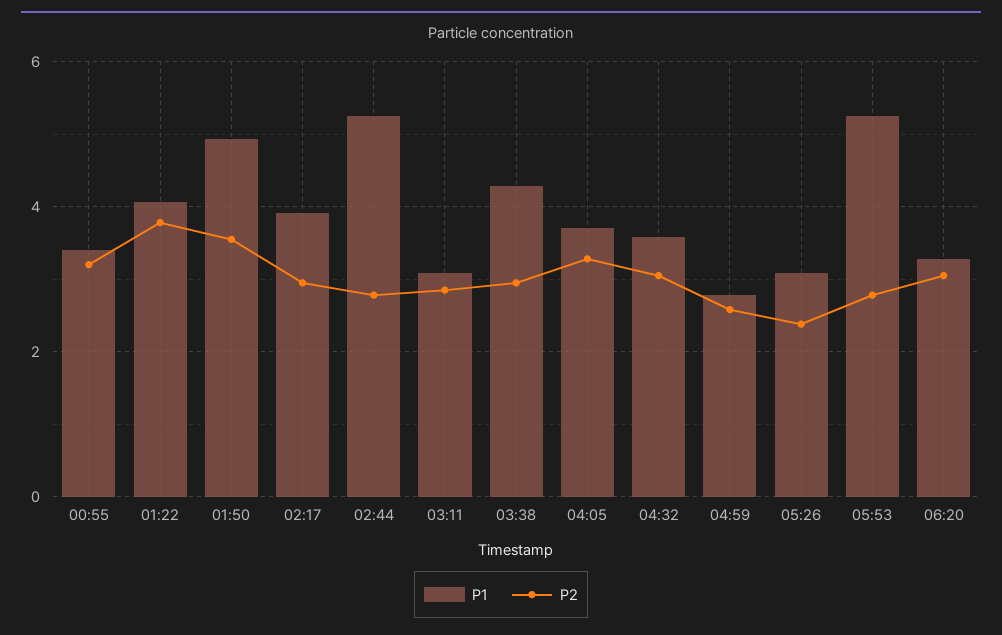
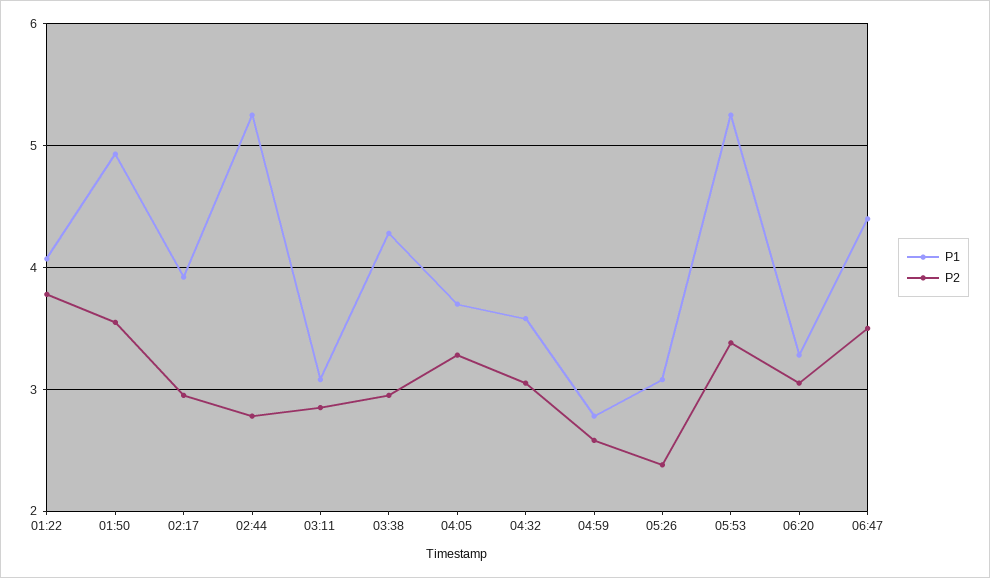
P1, 00:55: 3.4 -> none
P2, 00:55: 3.2 -> none
P2, 05:53: 2.8 -> 3.4
P1, 06:47: none -> 4.4
P2, 06:47: none -> 3.5

